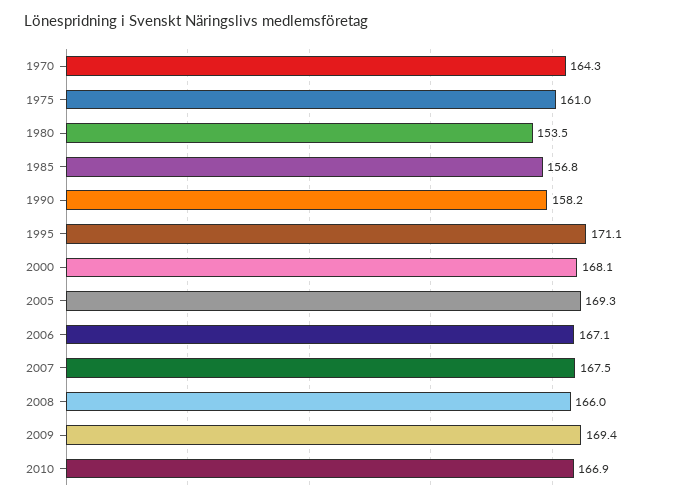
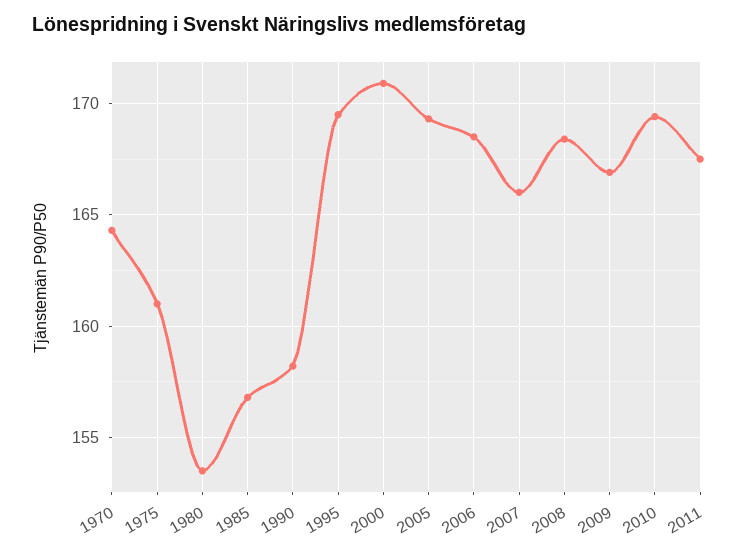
1995: 171.1 -> 169.5
2000: 168.1 -> 171
2006: 167.1 -> 168.5
2007: 167.5 -> 166
2008: 166 -> 168.5
2009: 169.4 -> 167
2010: 166.9 -> 169.5
2011: none -> 167.5

